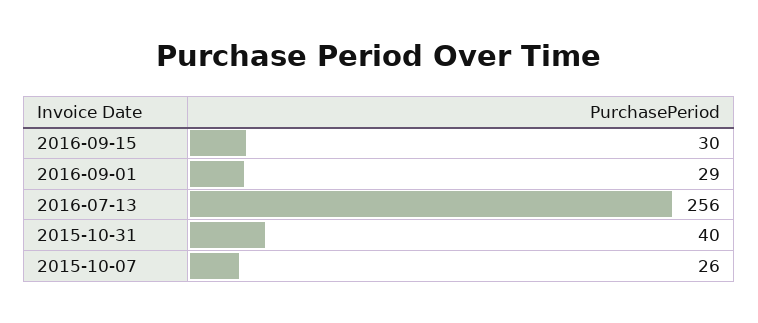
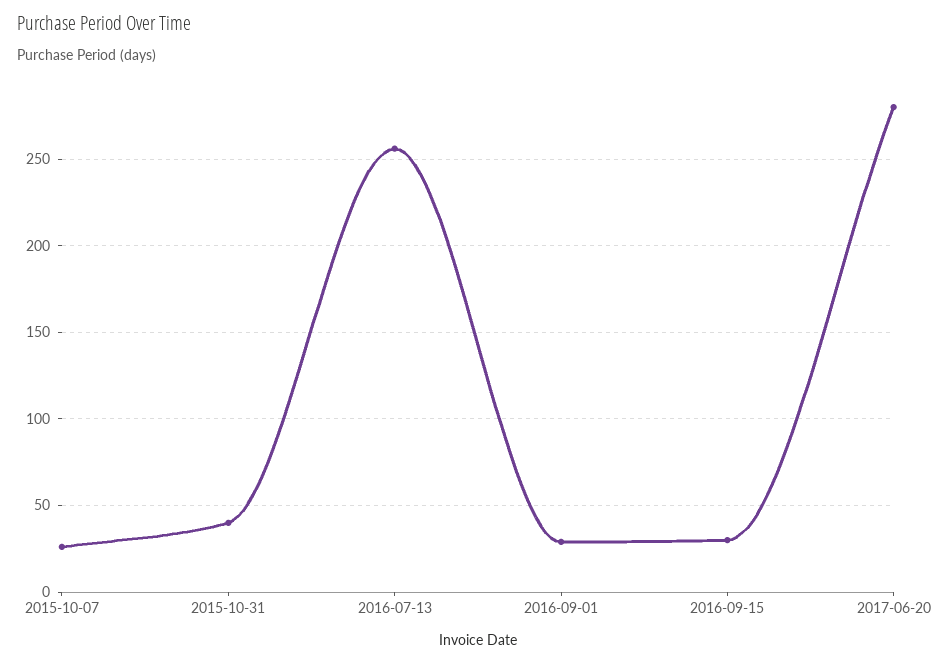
2017-06-20: none -> 280

